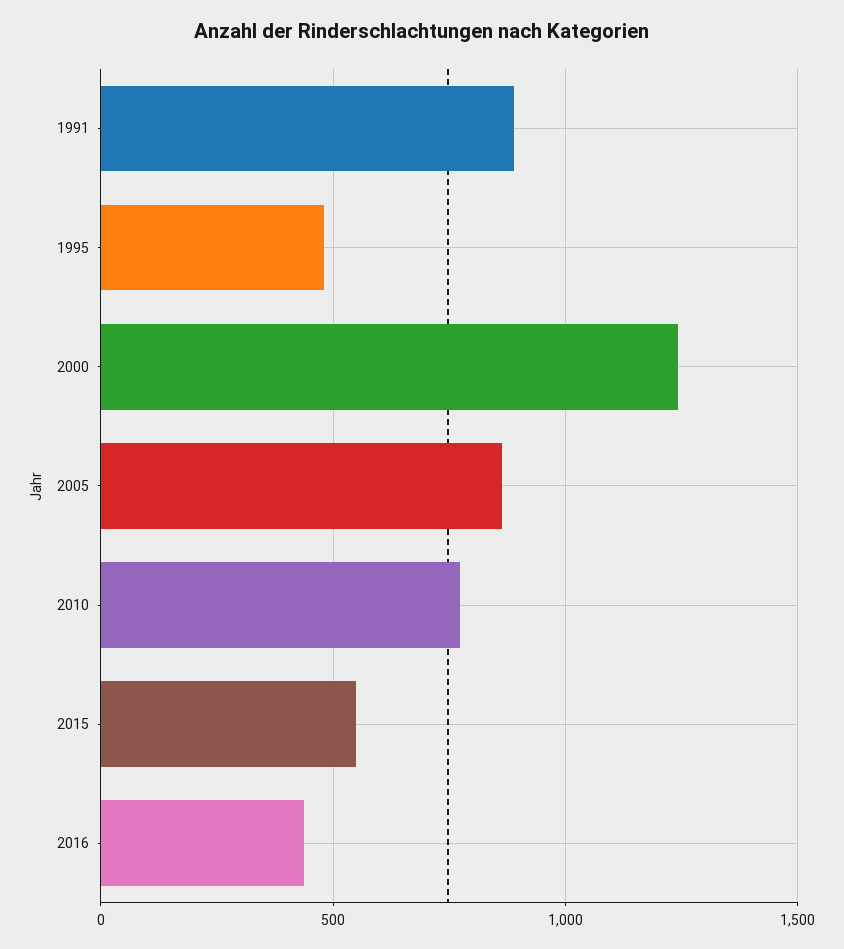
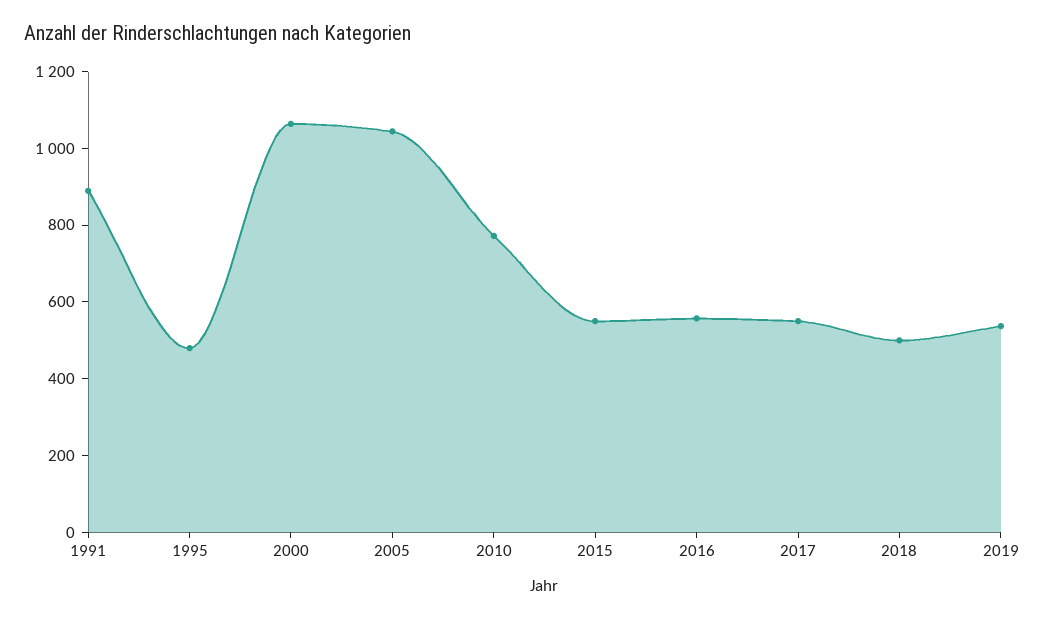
2000: 1250 -> 1050
2005: 850 -> 1050
2016: 450 -> 550
2017: none -> 550
2018: none -> 500
2019: none -> 550

